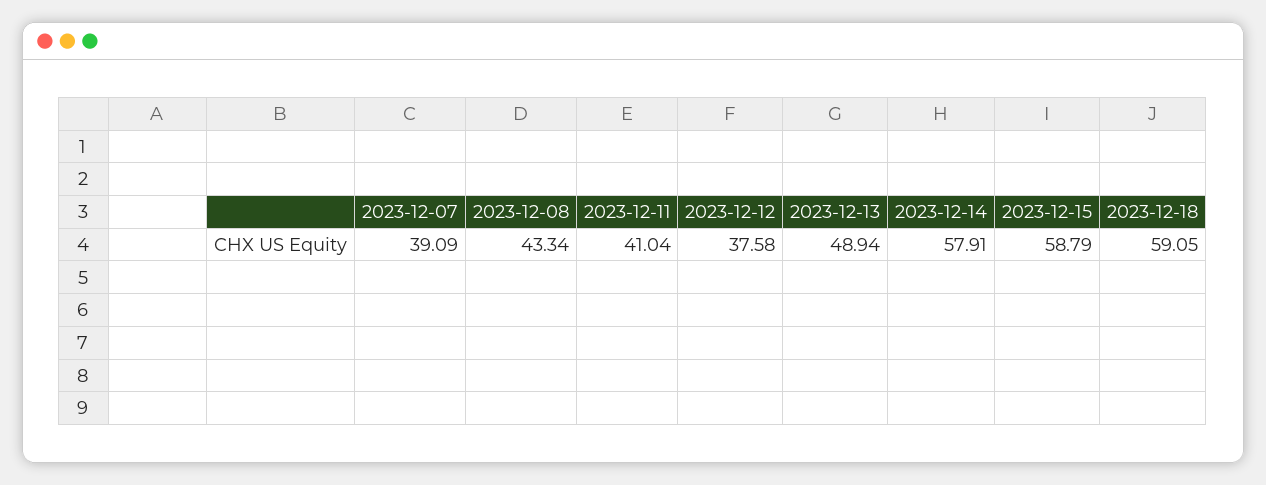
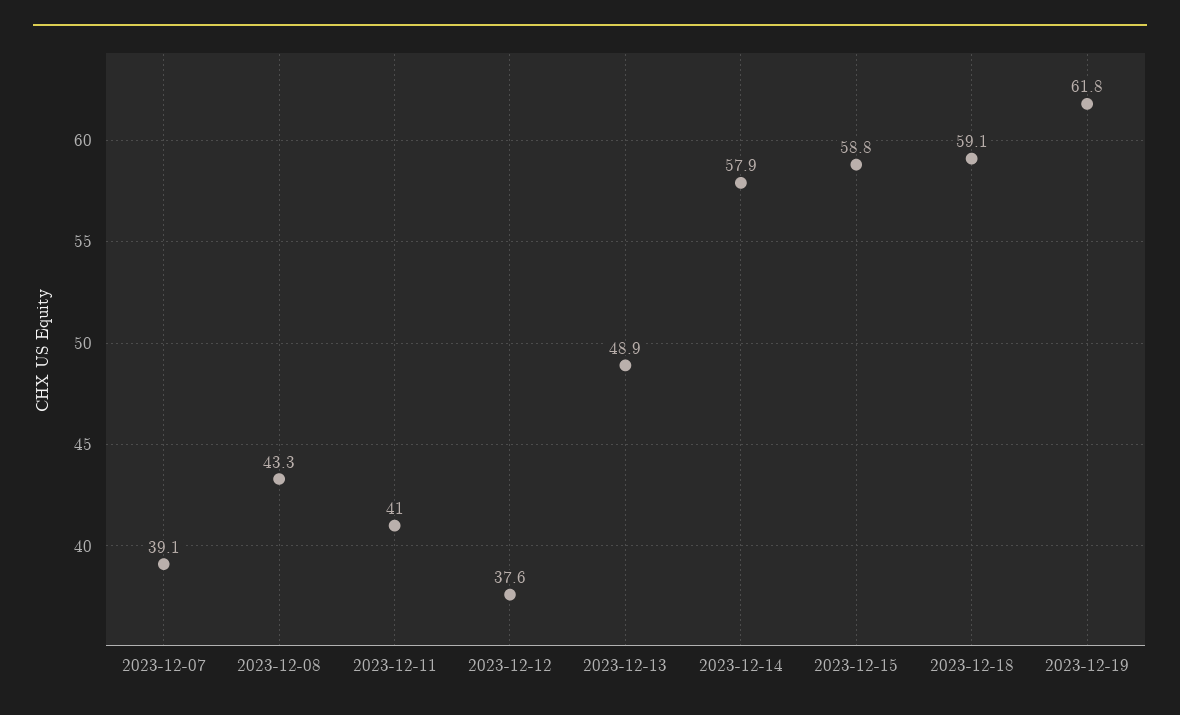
2023-12-19: none -> 61.8

